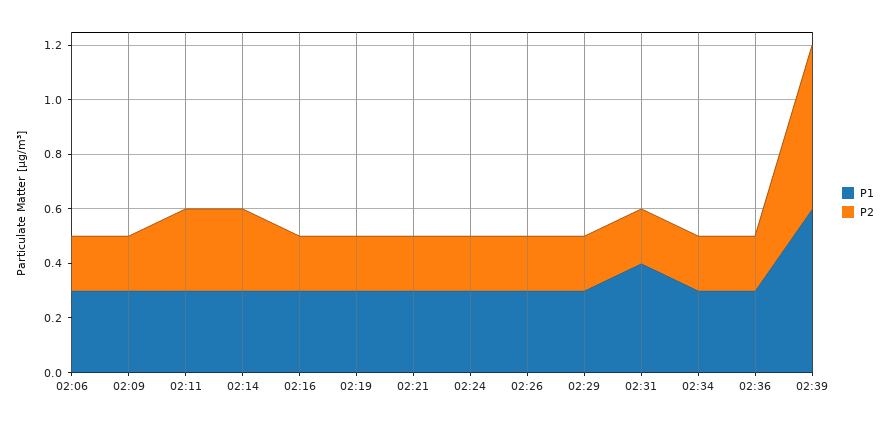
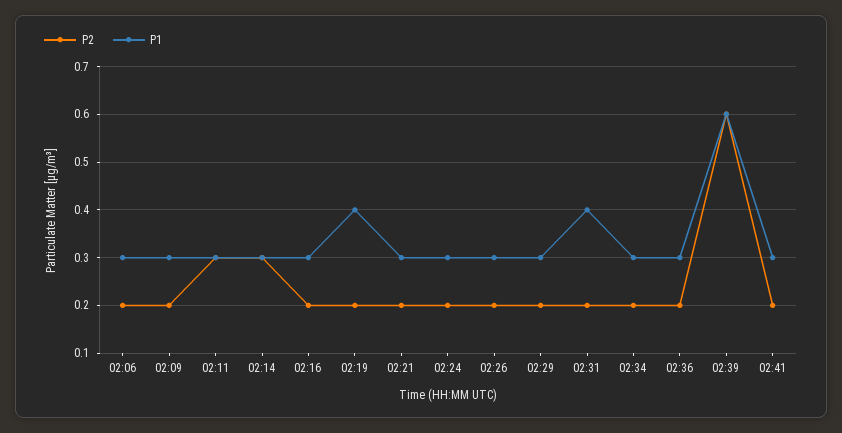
P1, 02:19: 0.3 -> 0.4
P2, 02:41: none -> 0.2
P1, 02:41: none -> 0.3

